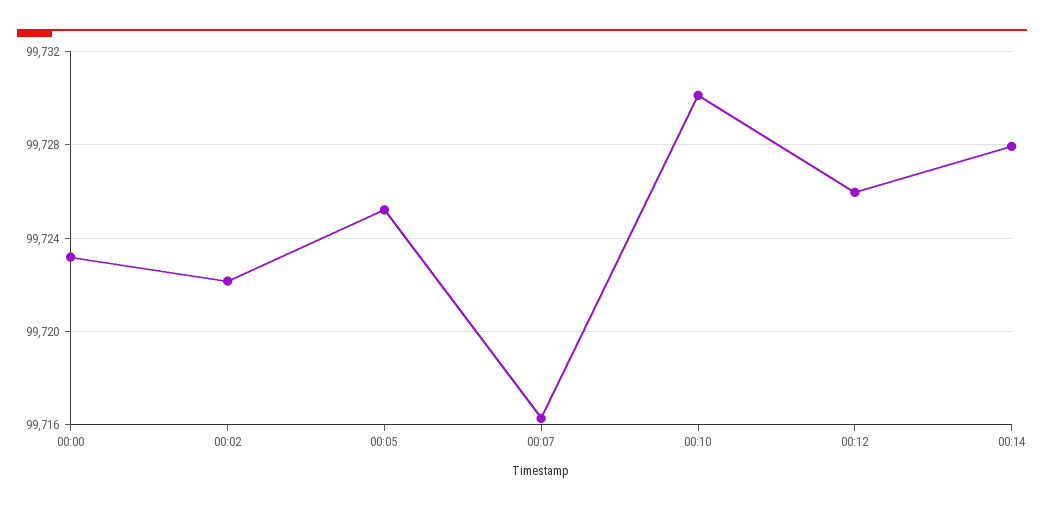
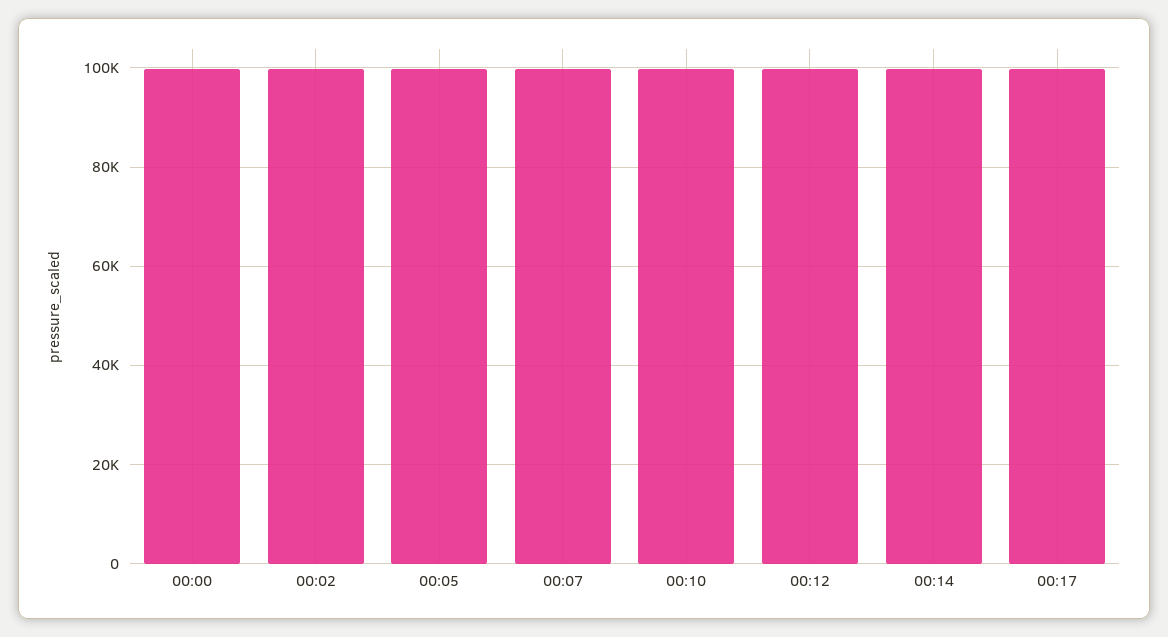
00:17: none -> 100000

